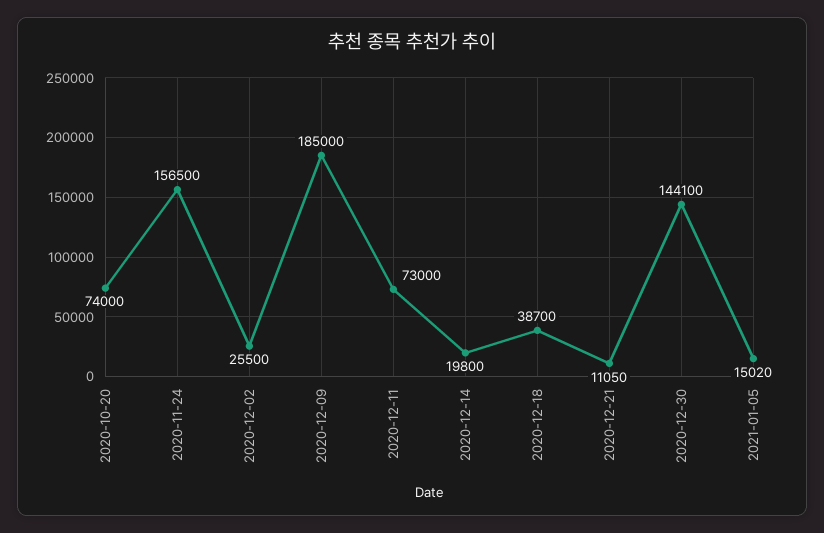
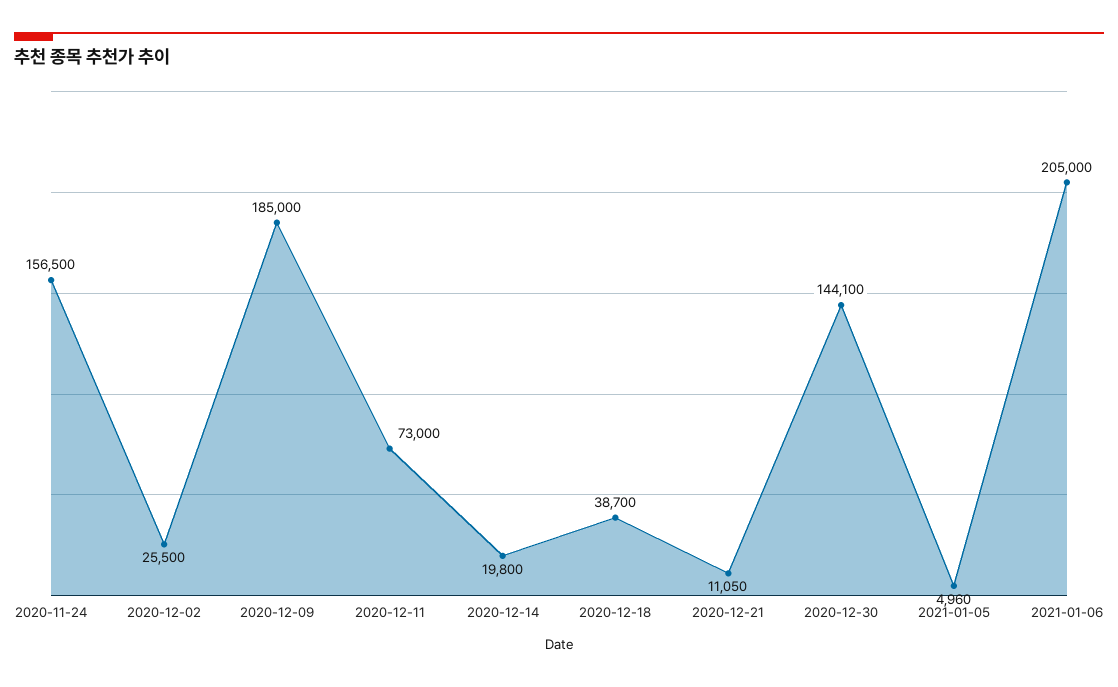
2020-10-20: 74000 -> none
2021-01-05: 15020 -> 4960
2021-01-06: none -> 205000

